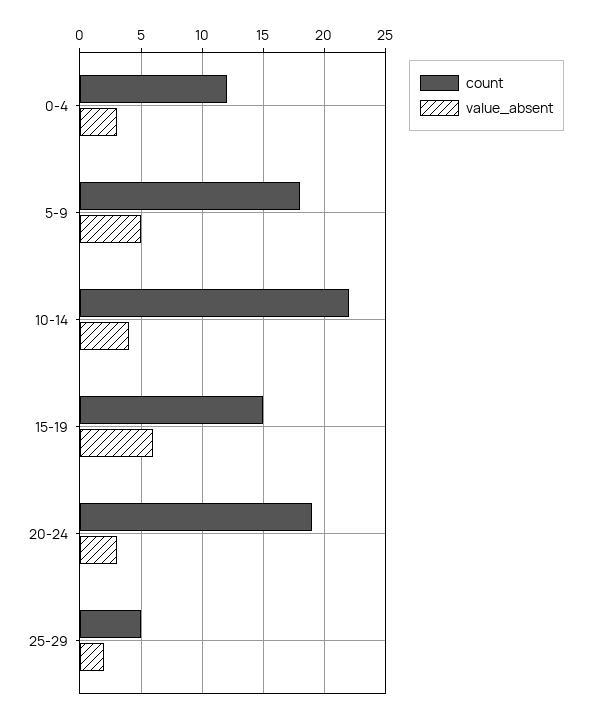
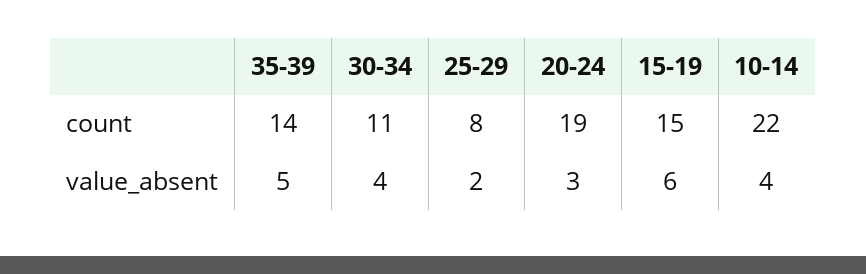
count, 0-4: 12 -> none
value_absent, 0-4: 3 -> none
count, 5-9: 18 -> none
value_absent, 5-9: 5 -> none
count, 25-29: 5 -> 8
count, 35-39: none -> 14
count, 30-34: none -> 11
value_absent, 35-39: none -> 5
value_absent, 30-34: none -> 4

